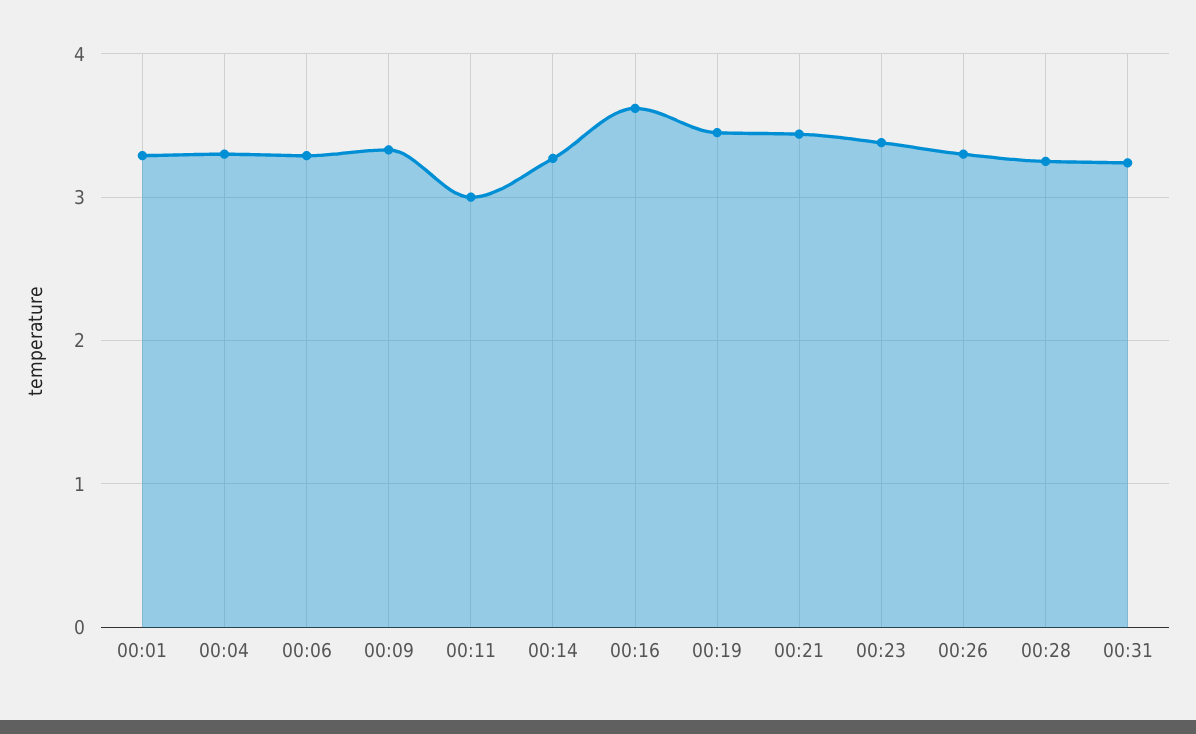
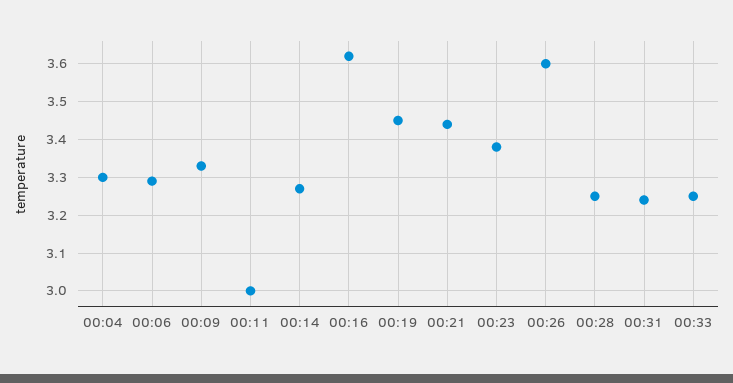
00:01: 3.3 -> none
00:26: 3.3 -> 3.6
00:33: none -> 3.25

